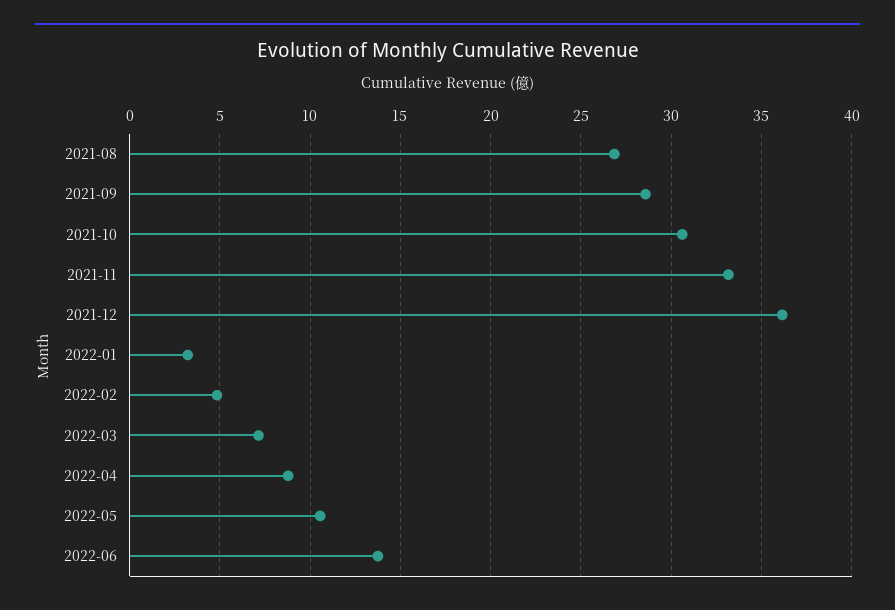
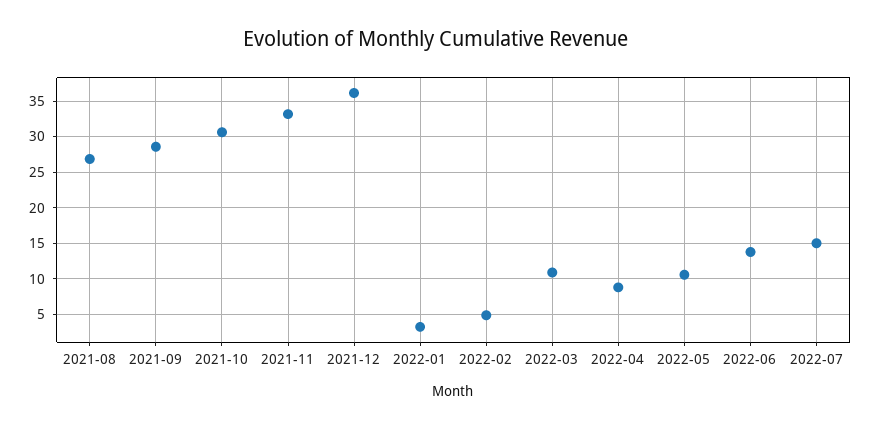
2022-03: 7 -> 11
2022-07: none -> 15

